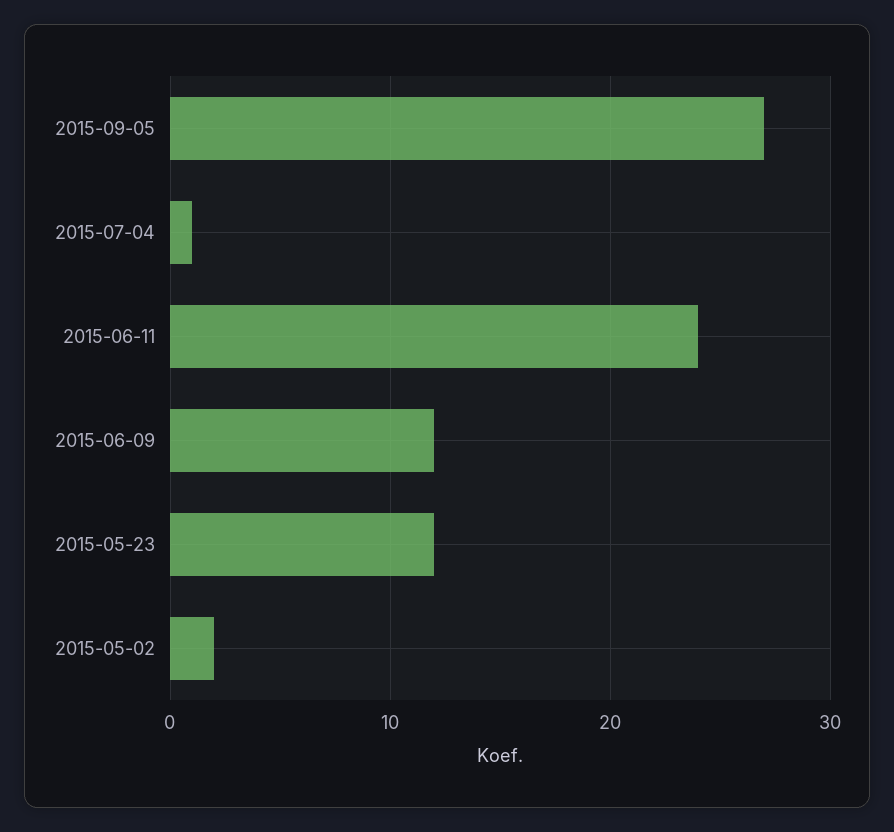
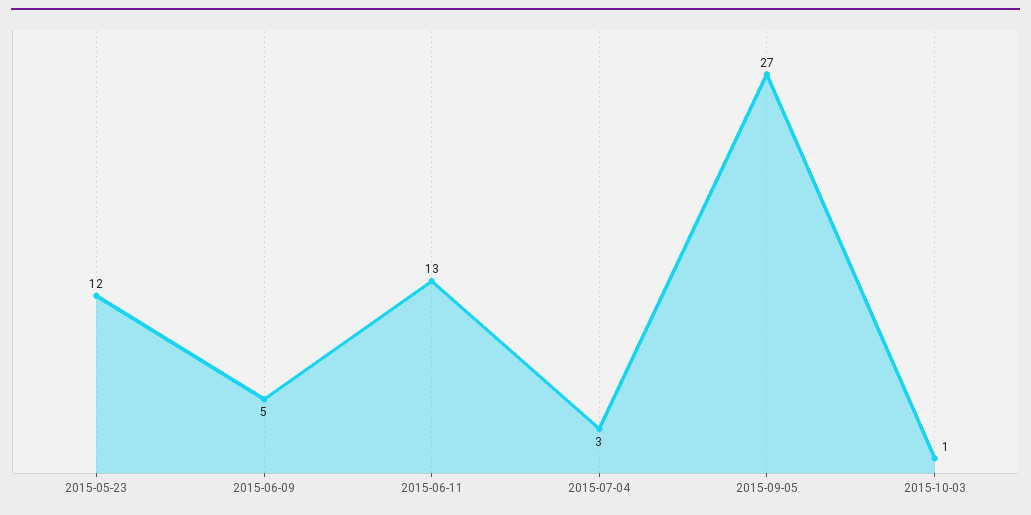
2015-07-04: 1 -> 3
2015-06-11: 24 -> 13
2015-06-09: 12 -> 5
2015-05-02: 2 -> none
2015-10-03: none -> 1

